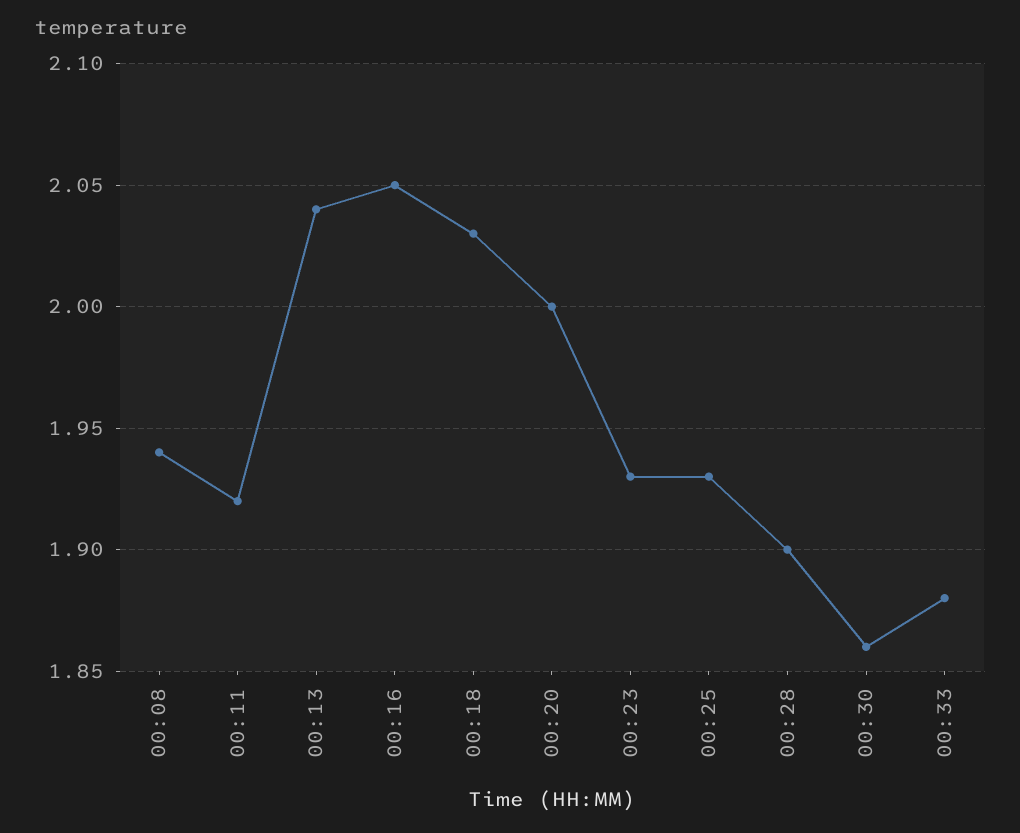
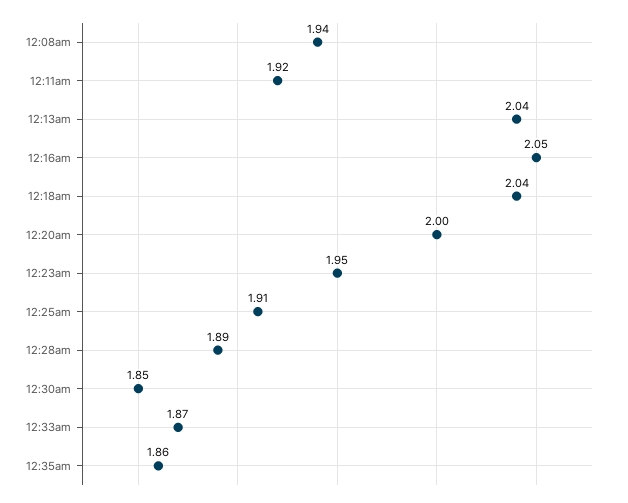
00:18: 2.03 -> 2.04
00:23: 1.93 -> 1.95
00:25: 1.93 -> 1.91
00:28: 1.9 -> 1.89
00:30: 1.86 -> 1.85
00:33: 1.88 -> 1.87
12:35am: none -> 1.86

